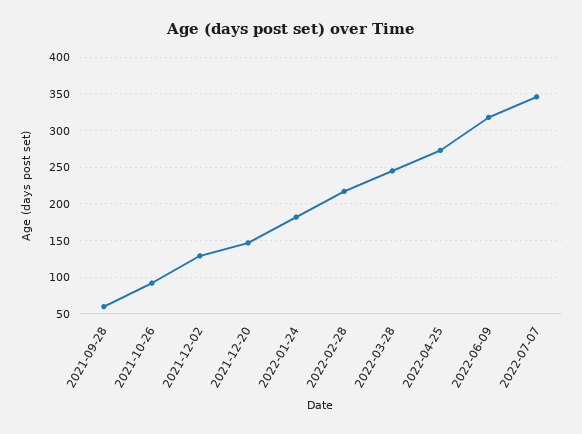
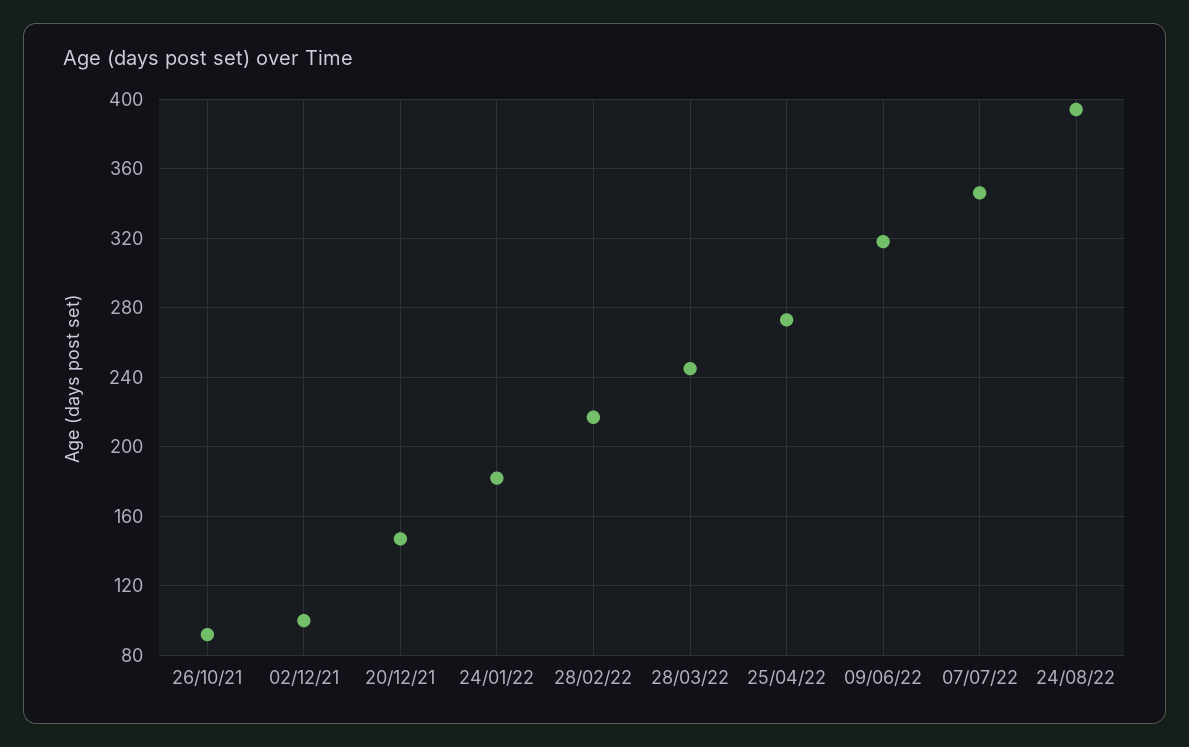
2021-09-28: 60 -> none
2021-12-02: 130 -> 100
24/08/22: none -> 395

